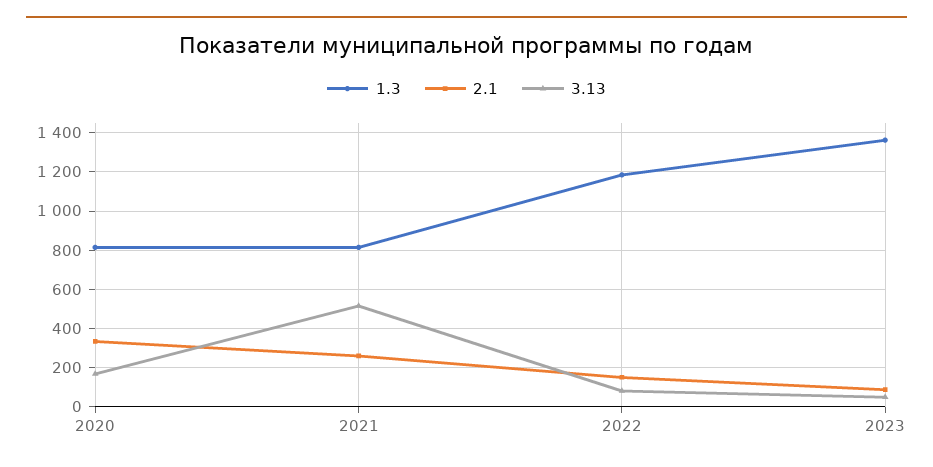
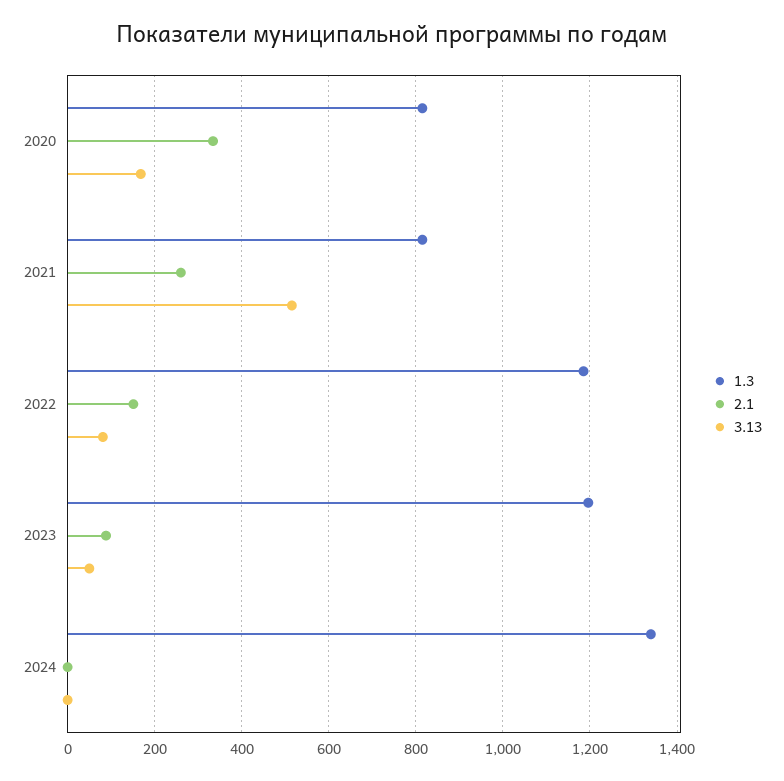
1.3, 2023: 1350 -> 1200
1.3, 2024: none -> 1340
2.1, 2024: none -> 0
3.13, 2024: none -> 0

